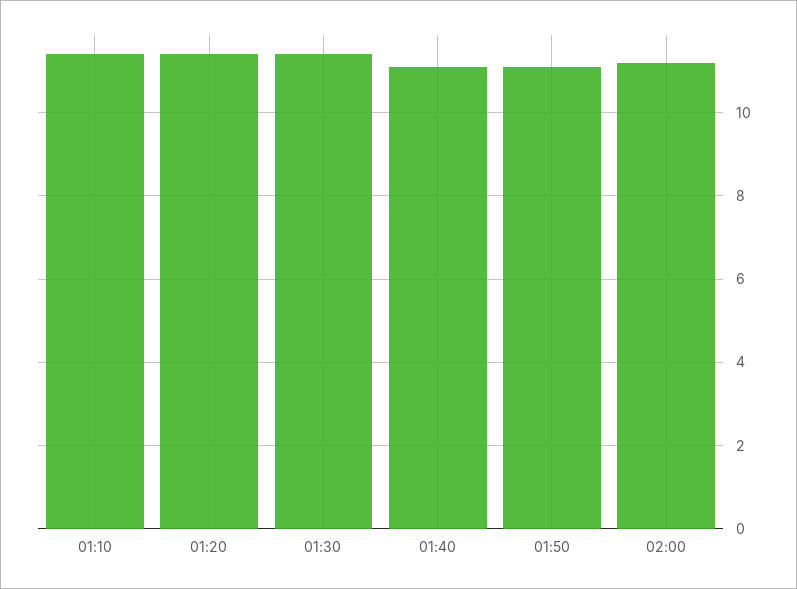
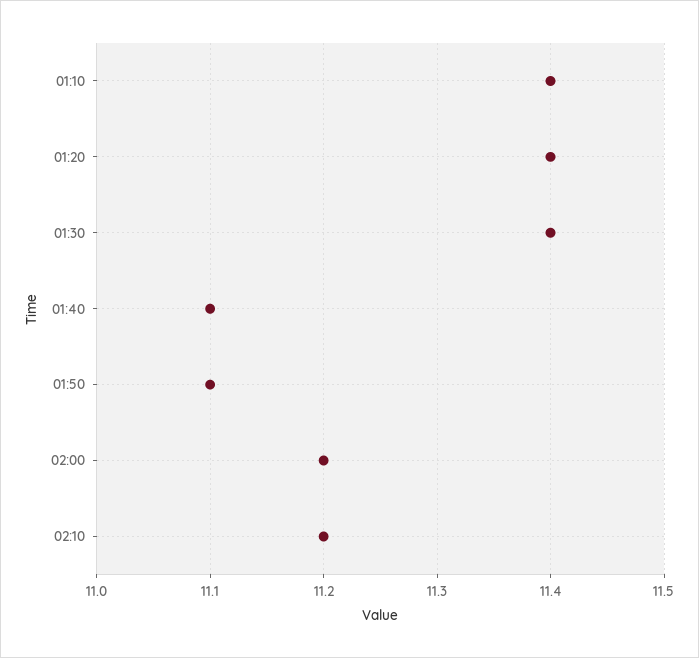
02:10: none -> 11.2

